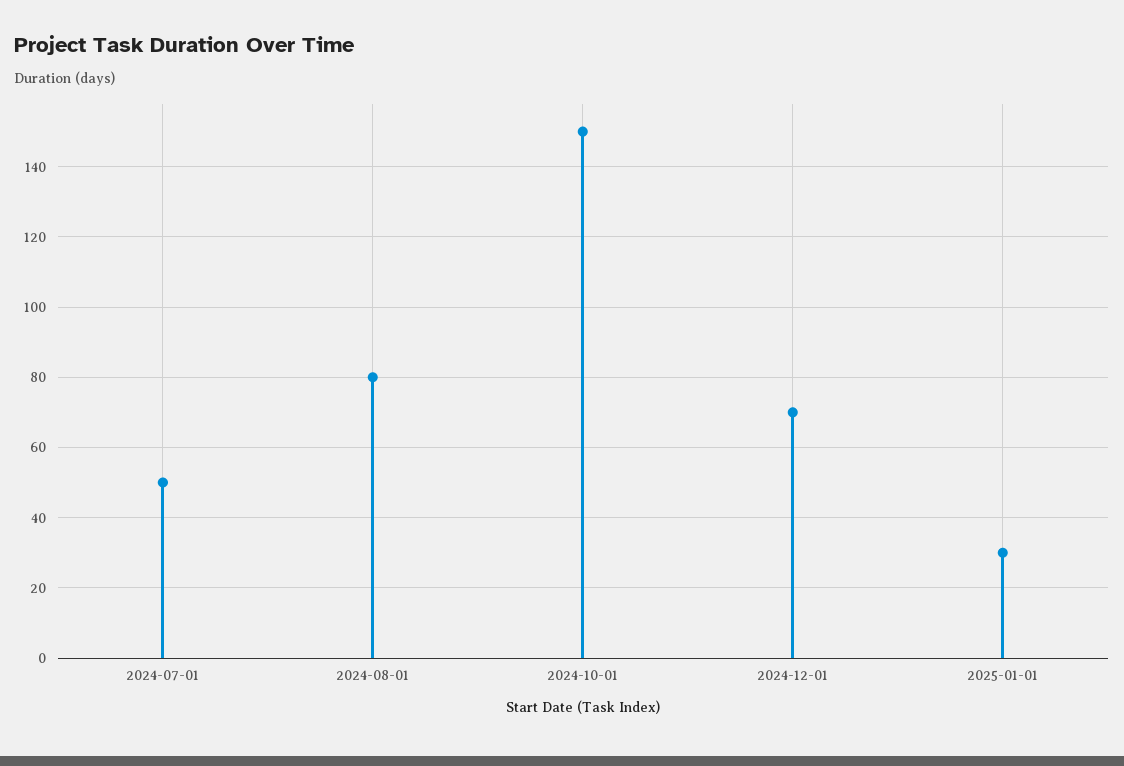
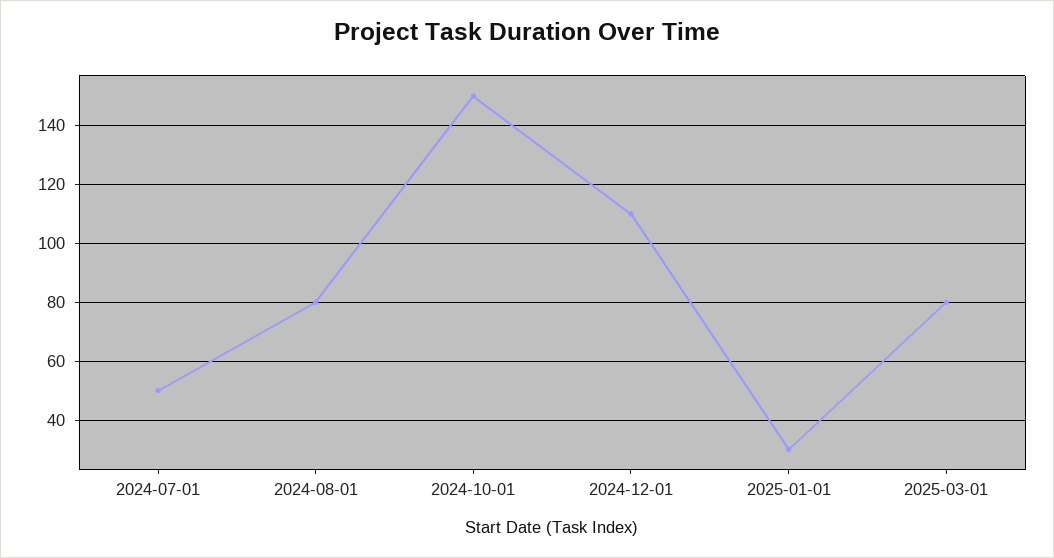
2024-12-01: 70 -> 110
2025-03-01: none -> 80

